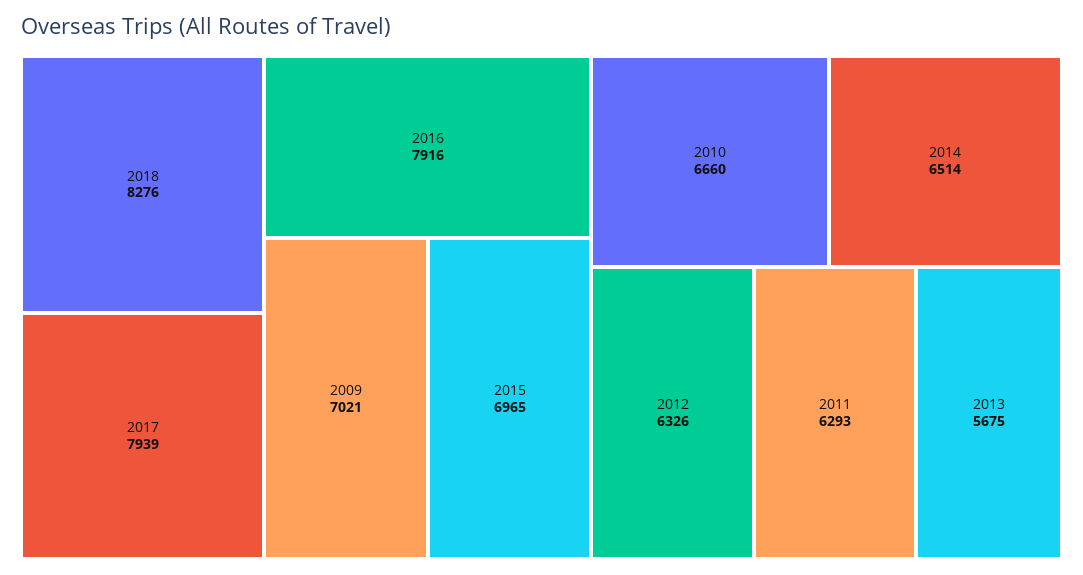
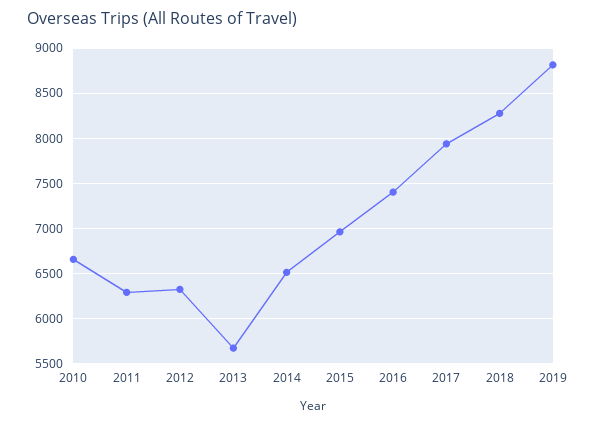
2016: 7916 -> 7400
2009: 7021 -> none
2019: none -> 8800

